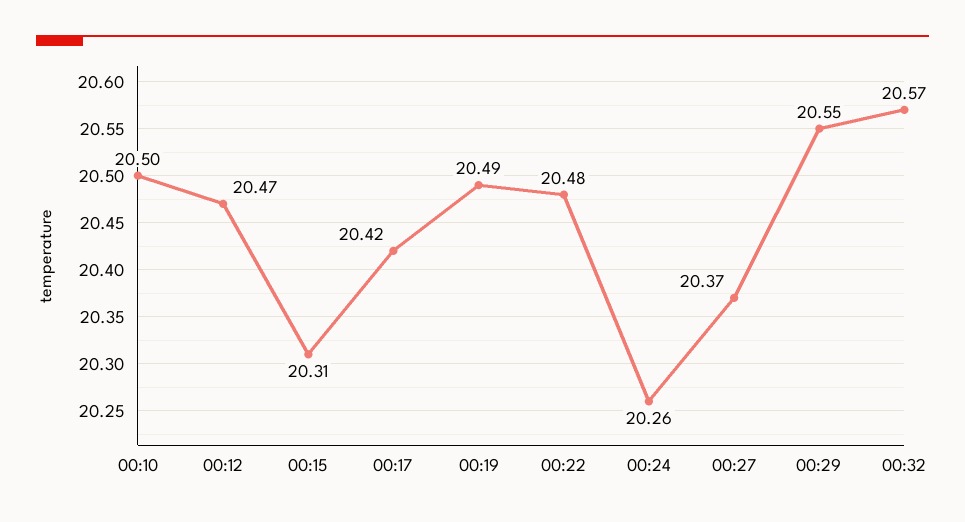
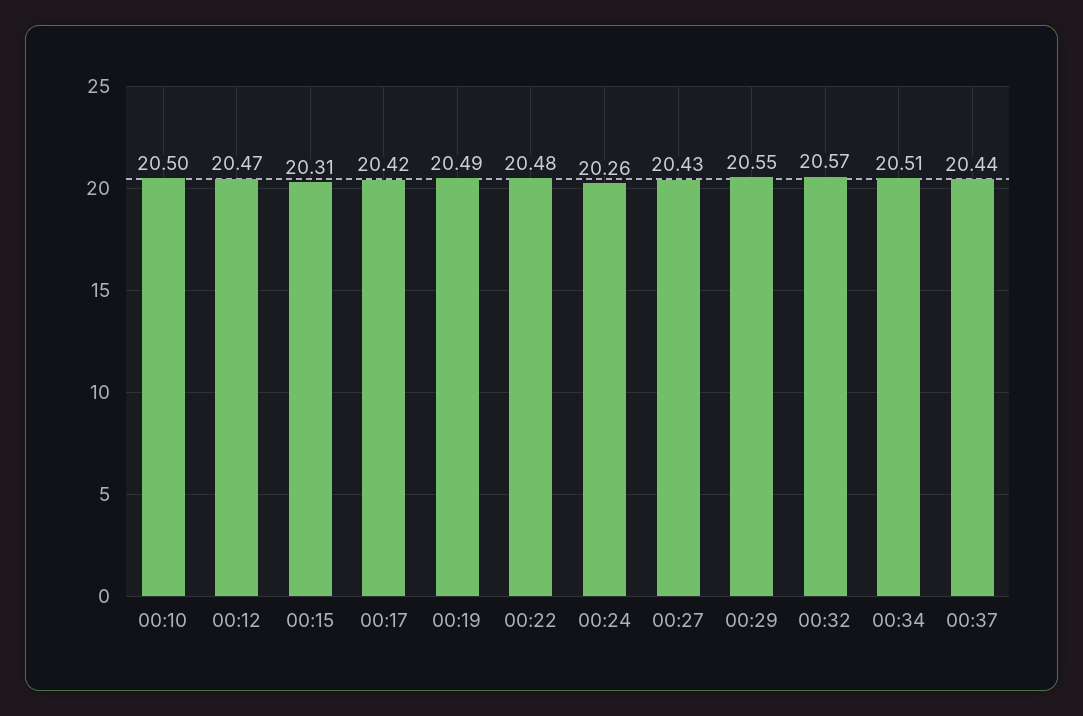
00:27: 20.37 -> 20.43
00:34: none -> 20.51
00:37: none -> 20.44

